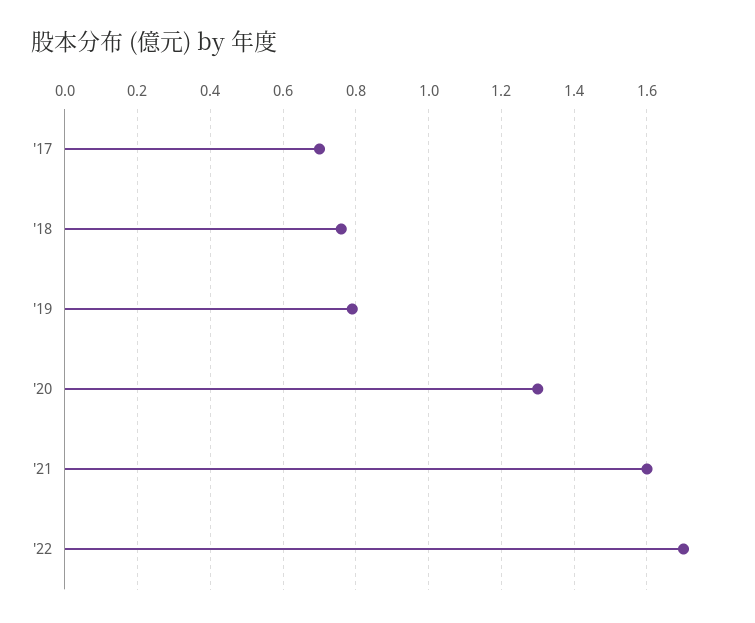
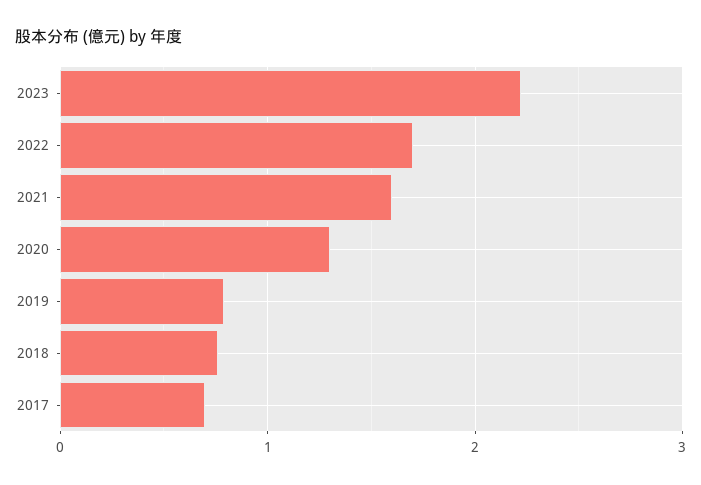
2023: none -> 2.2

